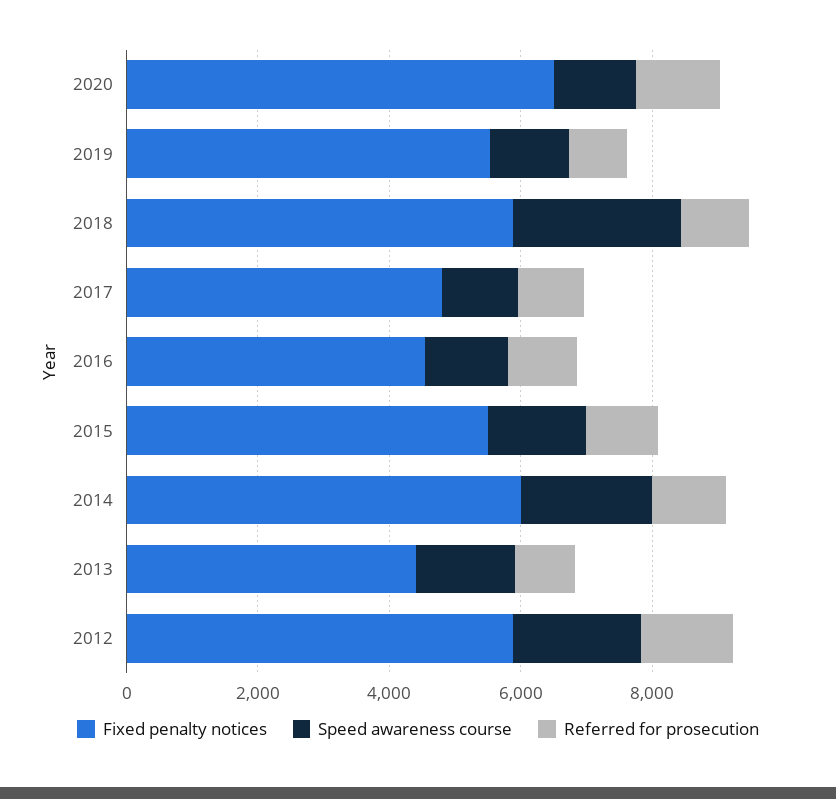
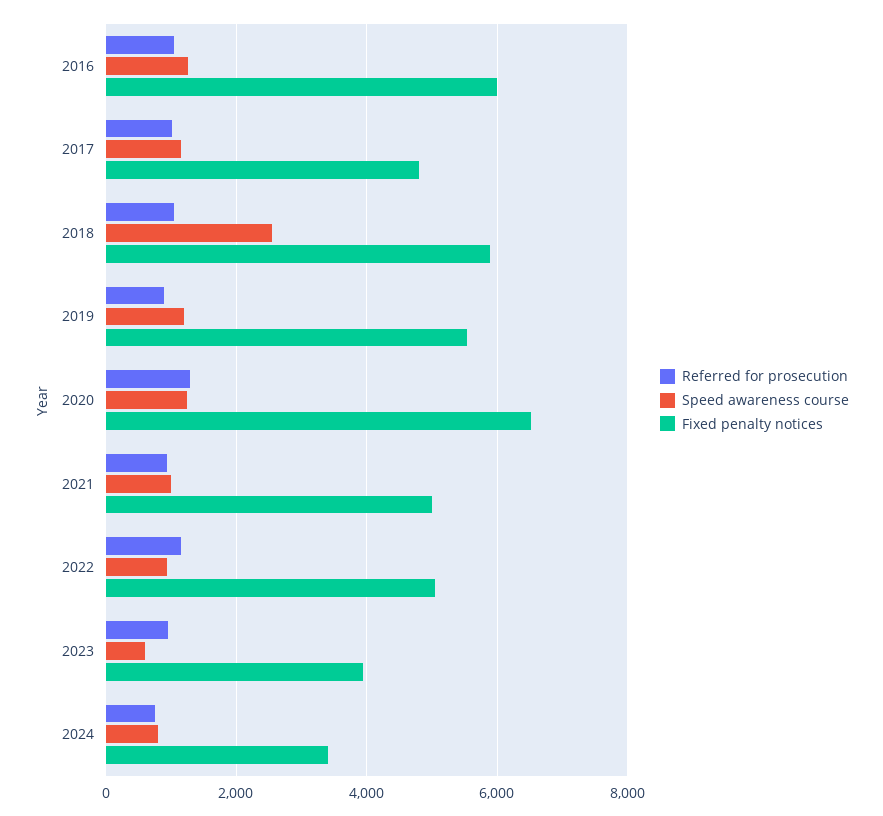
Fixed penalty notices, 2016: 4500 -> 6000
Fixed penalty notices, 2015: 5500 -> none
Speed awareness course, 2015: 1500 -> none
Referred for prosecution, 2015: 1000 -> none
Fixed penalty notices, 2014: 6000 -> none
Speed awareness course, 2014: 2000 -> none
Referred for prosecution, 2014: 1000 -> none
Fixed penalty notices, 2013: 4500 -> none
Speed awareness course, 2013: 1500 -> none
Referred for prosecution, 2013: 1000 -> none
Fixed penalty notices, 2012: 6000 -> none
Speed awareness course, 2012: 2000 -> none
Referred for prosecution, 2012: 1500 -> none
Referred for prosecution, 2021: none -> 1000
Speed awareness course, 2021: none -> 1000
Fixed penalty notices, 2021: none -> 5000
Referred for prosecution, 2022: none -> 1200
Speed awareness course, 2022: none -> 1000
Fixed penalty notices, 2022: none -> 5000
Referred for prosecution, 2023: none -> 1000
Speed awareness course, 2023: none -> 600
Fixed penalty notices, 2023: none -> 4000
Referred for prosecution, 2024: none -> 800
Speed awareness course, 2024: none -> 800
Fixed penalty notices, 2024: none -> 3400

